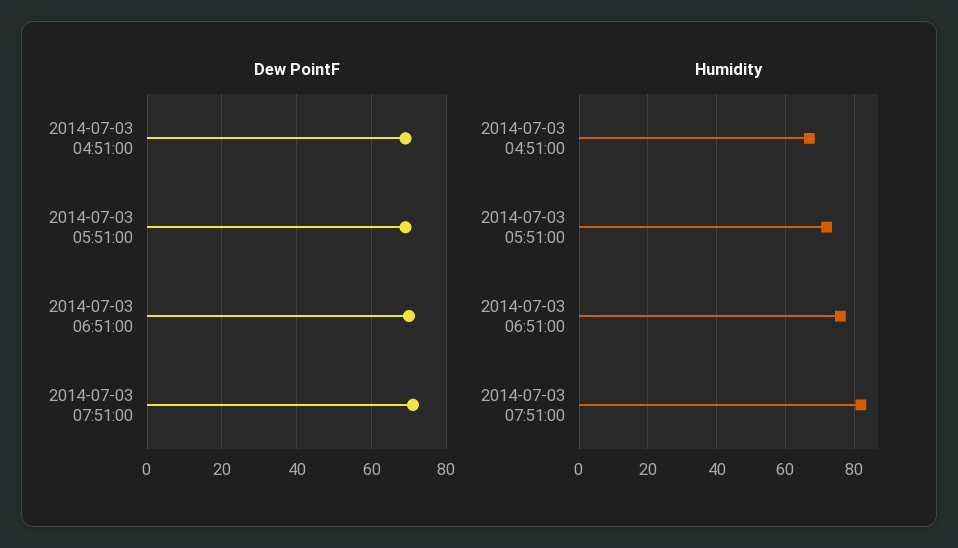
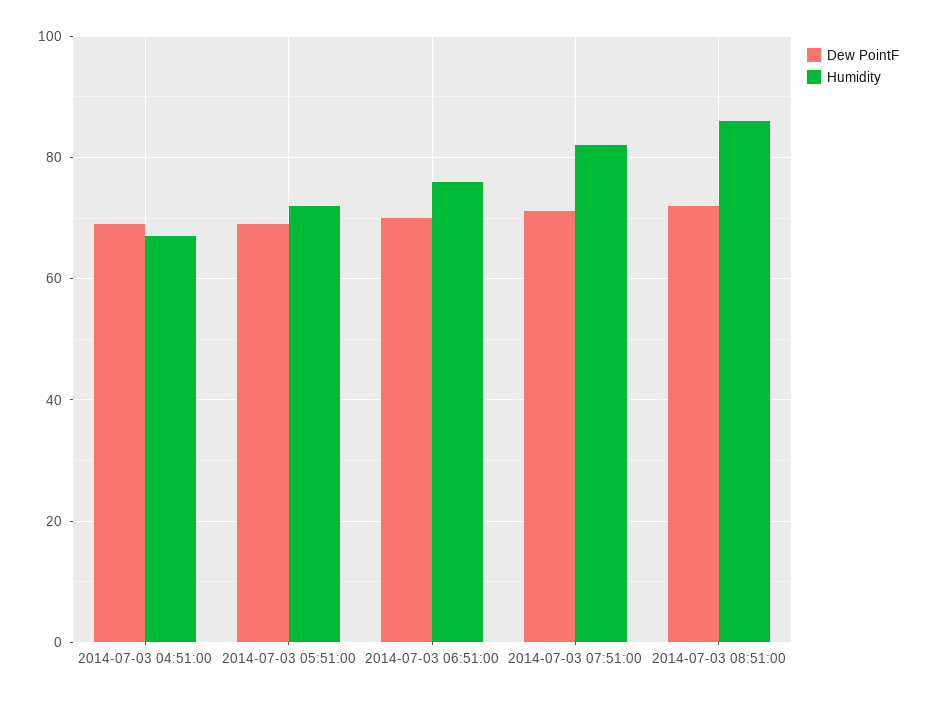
Dew PointF, 2014-07-03 08:51:00: none -> 72
Humidity, 2014-07-03 08:51:00: none -> 86

